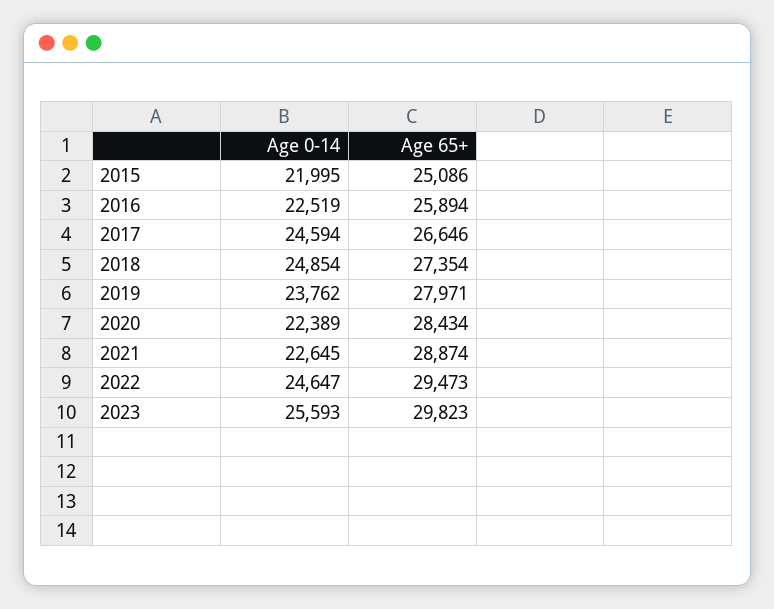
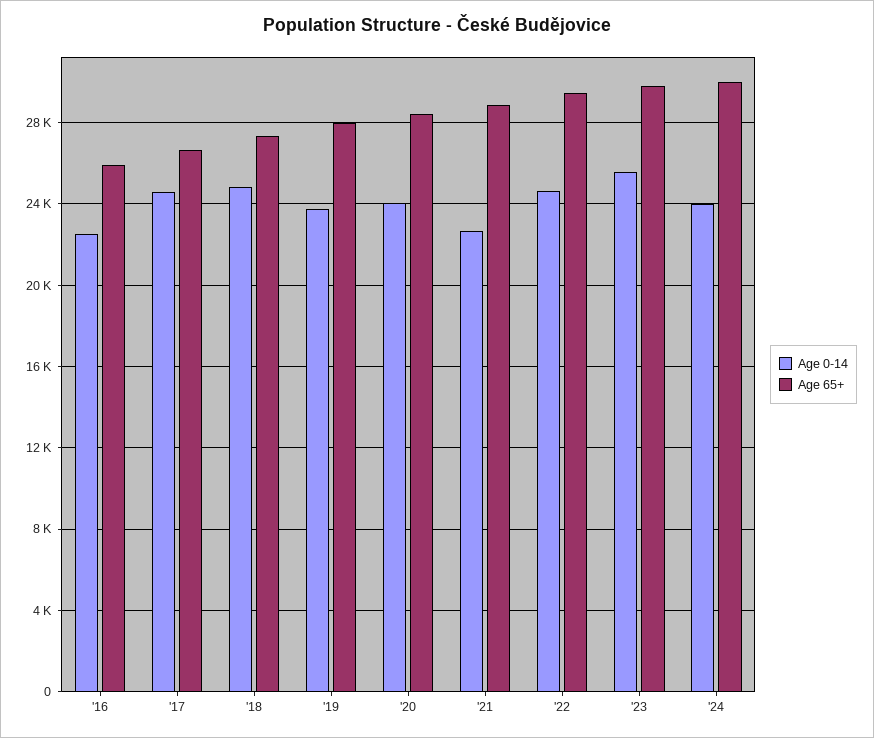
Age 0-14, 2015: 21995 -> none
Age 65+, 2015: 25086 -> none
Age 0-14, 2020: 22389 -> 24000
Age 0-14, '24: none -> 24000
Age 65+, '24: none -> 30000

